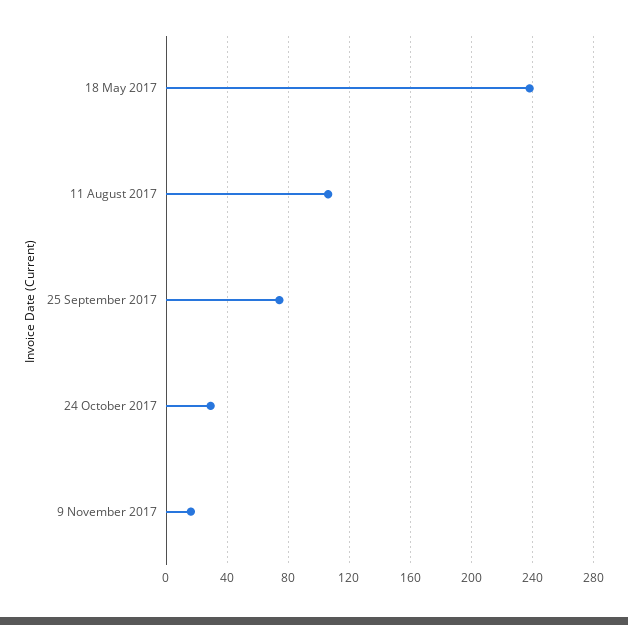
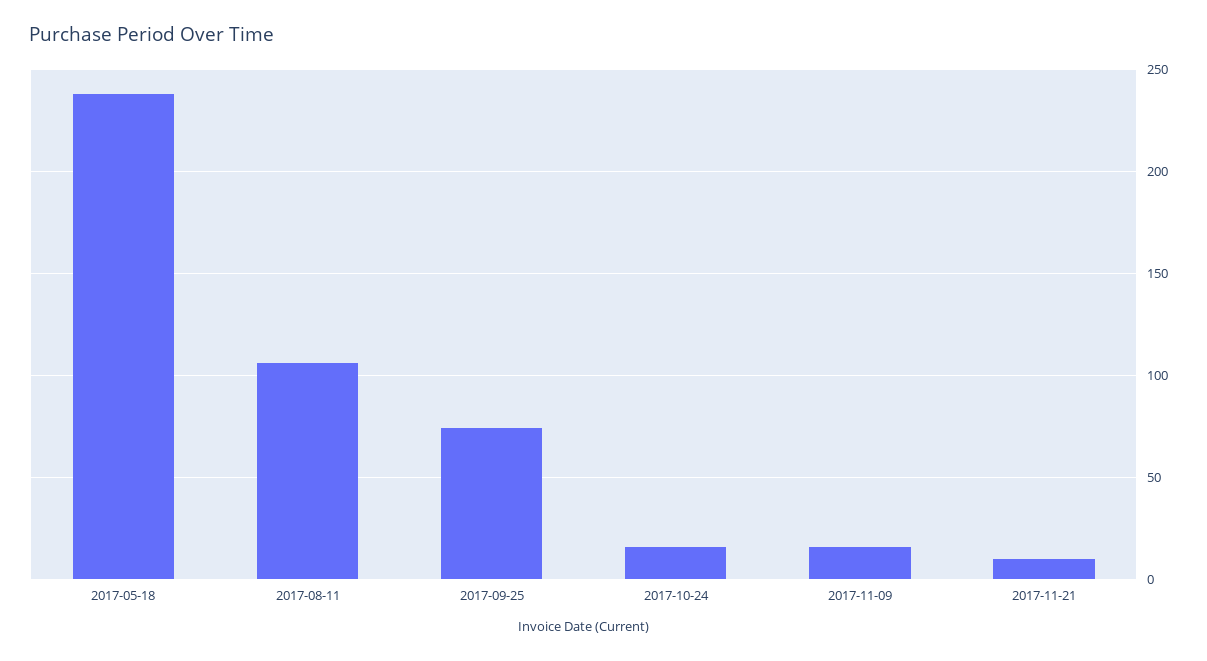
24 October 2017: 30 -> 15
2017-11-21: none -> 10

